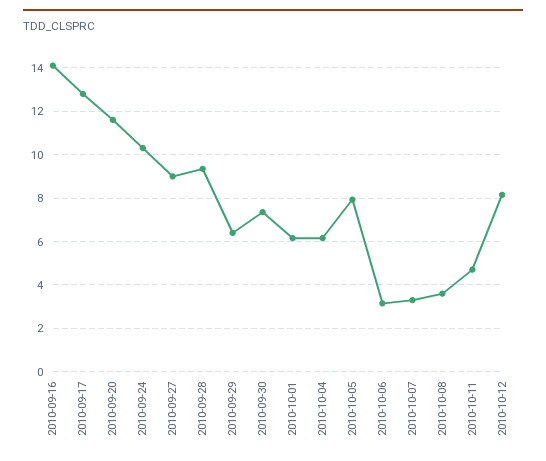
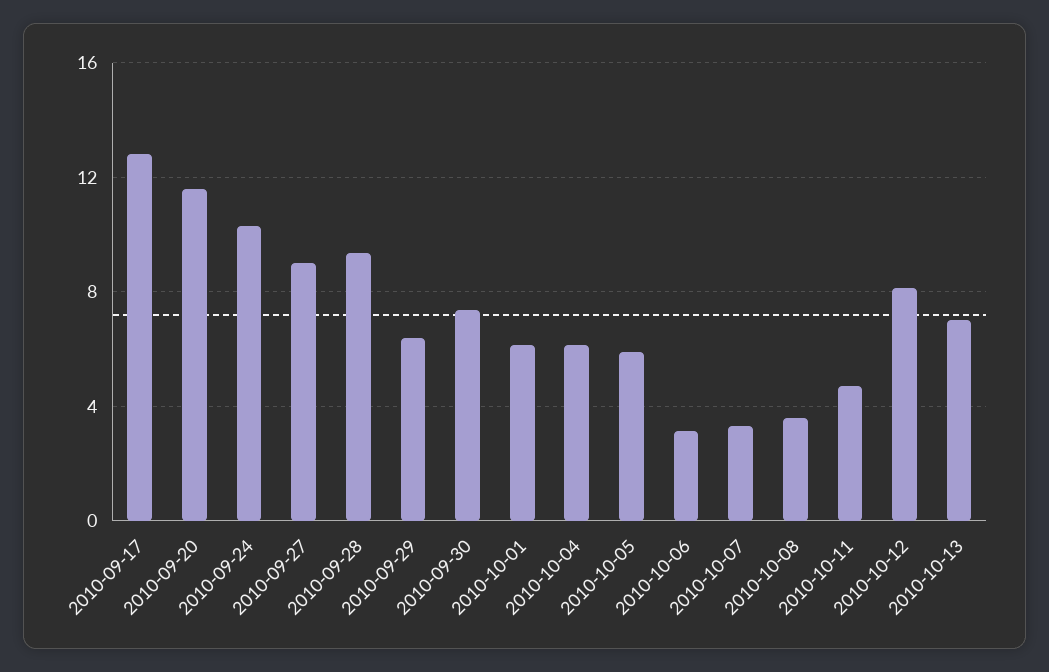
2010-09-16: 14 -> none
2010-10-05: 8 -> 6
2010-10-13: none -> 7

